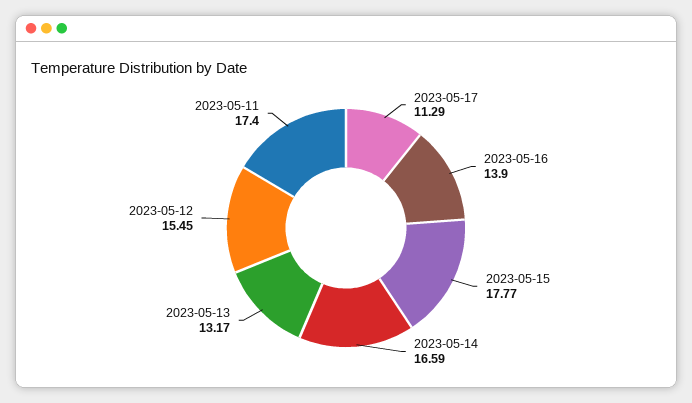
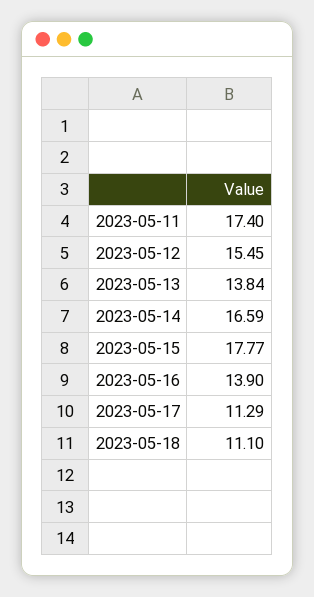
2023-05-13: 13.17 -> 13.84
2023-05-18: none -> 11.1

